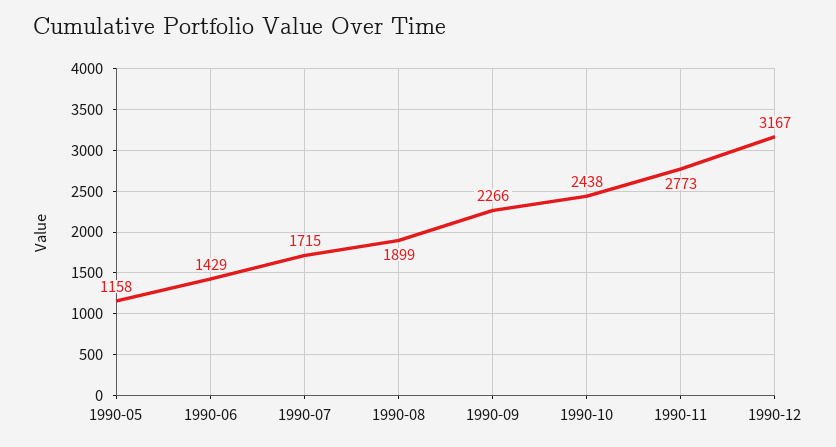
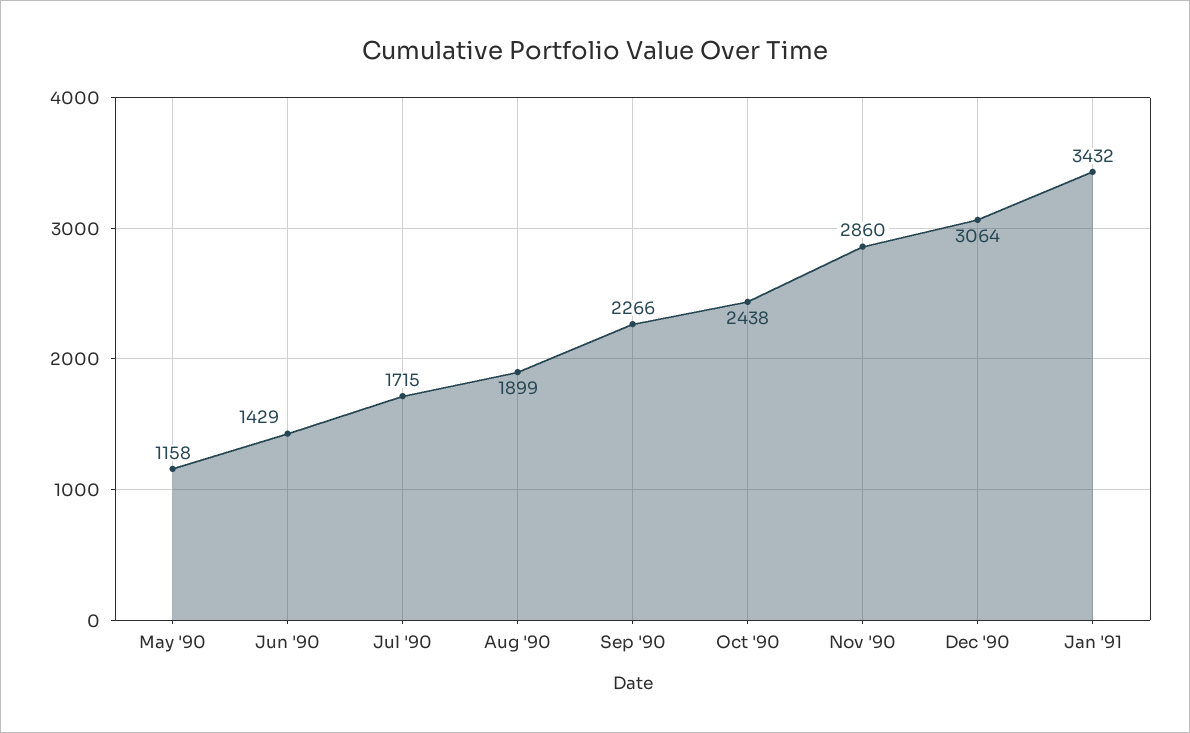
1990-11: 2773 -> 2860
1990-12: 3167 -> 3064
Jan '91: none -> 3432

